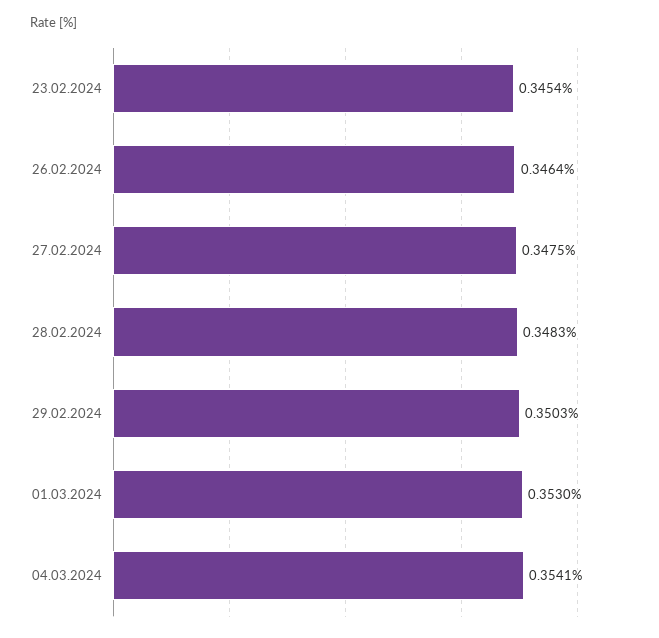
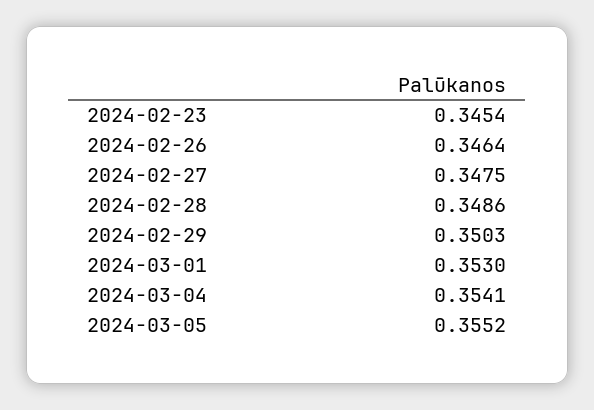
28.02.2024: 0.3483 -> 0.3486
2024-03-05: none -> 0.3552

